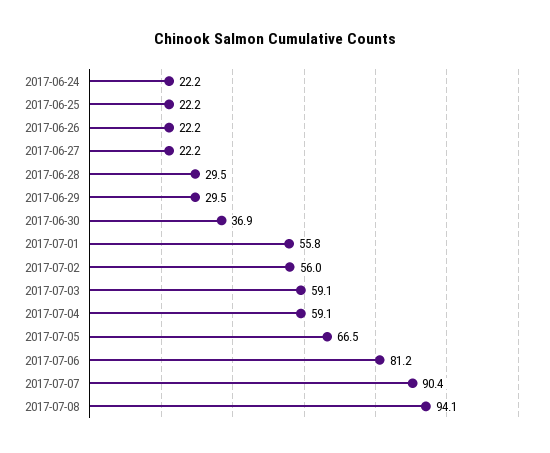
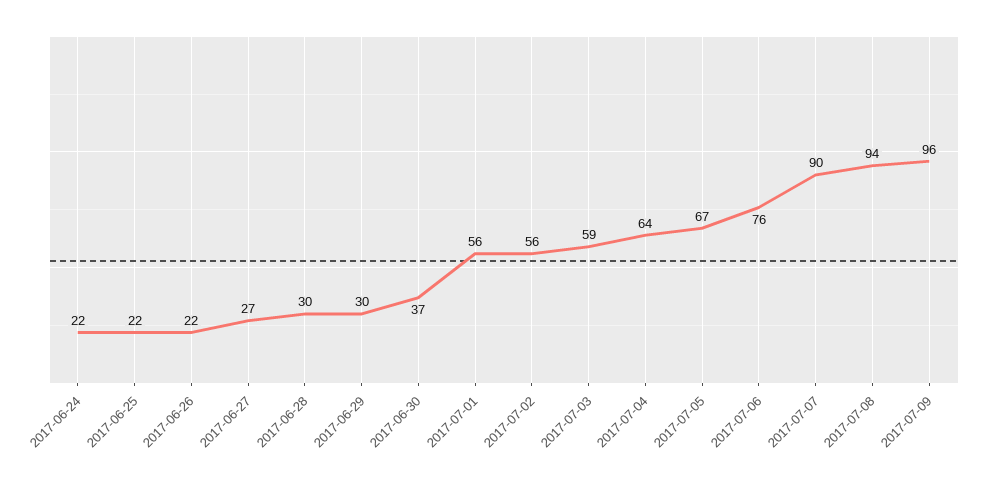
2017-06-27: 22.2 -> 27
2017-07-04: 59.1 -> 64
2017-07-06: 81.2 -> 76
2017-07-09: none -> 96

